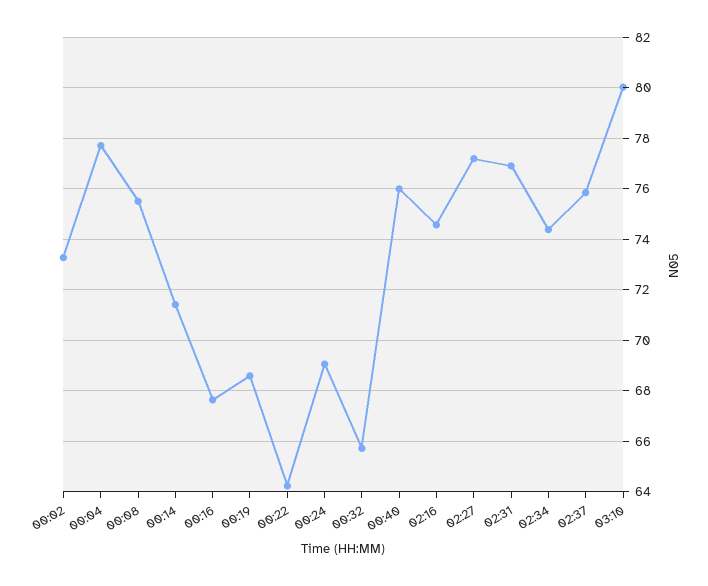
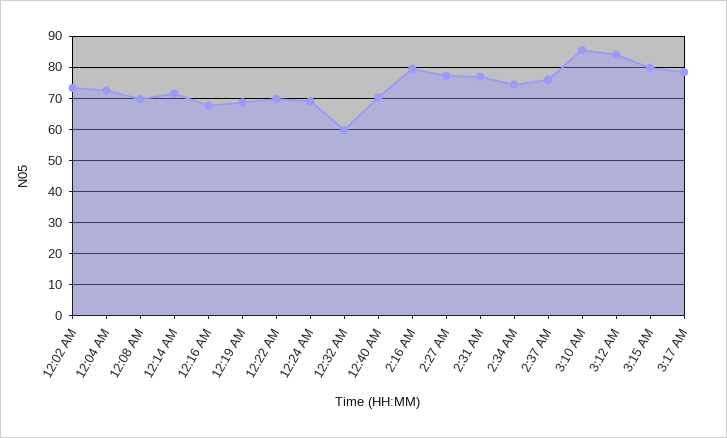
00:04: 77.75 -> 72
00:08: 75.5 -> 70
00:22: 64.25 -> 70
00:32: 65.75 -> 60
00:40: 76 -> 70
02:16: 74.5 -> 80
03:10: 80 -> 86
3:12 AM: none -> 84
3:15 AM: none -> 80
3:17 AM: none -> 78

